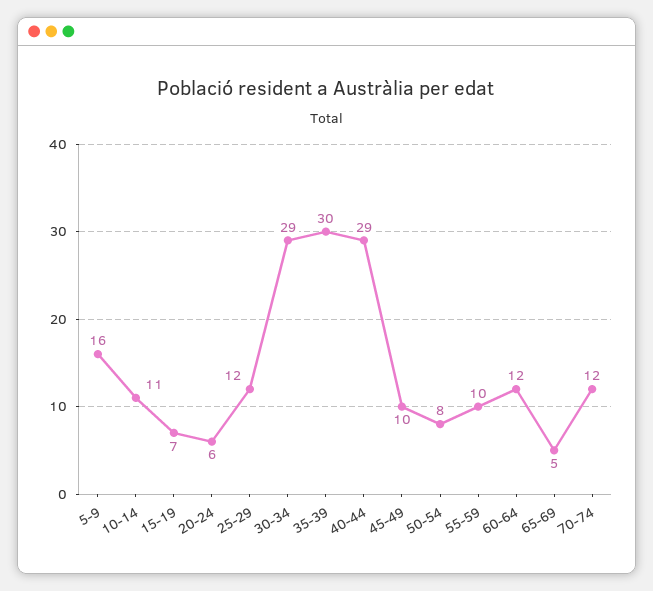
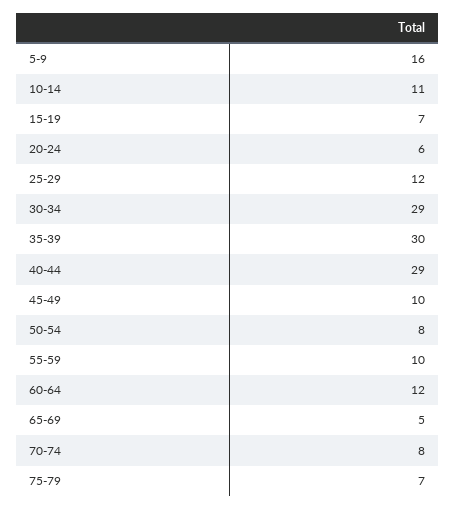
70-74: 12 -> 8
75-79: none -> 7

